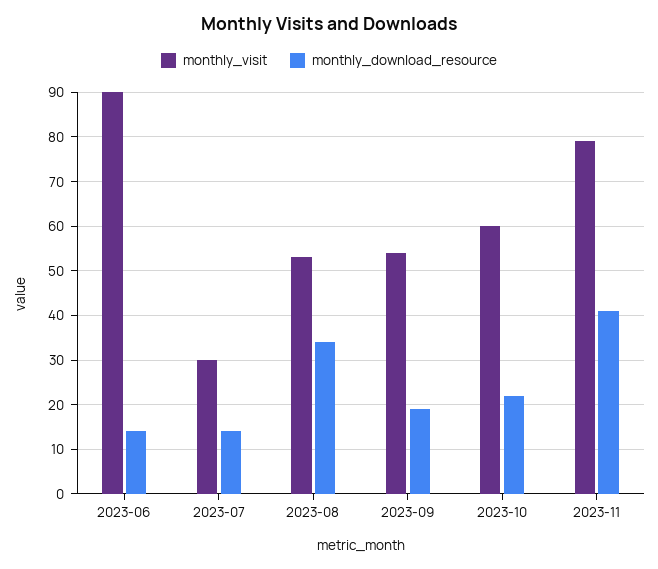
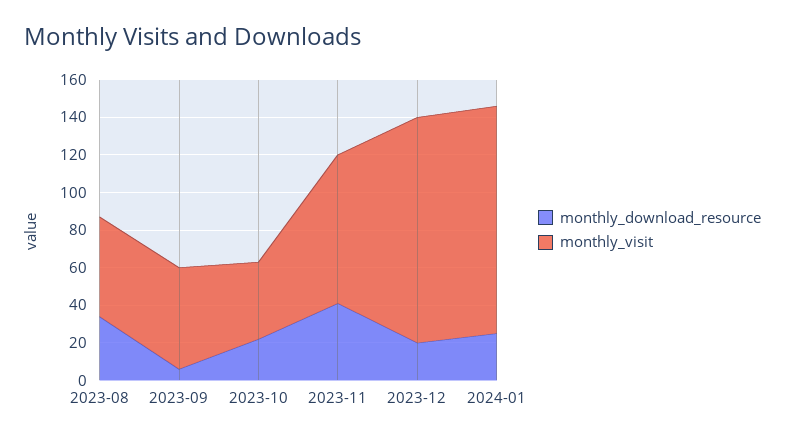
monthly_visit, 2023-06: 90 -> none
monthly_download_resource, 2023-06: 15 -> none
monthly_visit, 2023-07: 30 -> none
monthly_download_resource, 2023-07: 15 -> none
monthly_download_resource, 2023-09: 20 -> 5
monthly_visit, 2023-10: 60 -> 40
monthly_download_resource, 2023-12: none -> 20
monthly_visit, 2023-12: none -> 120
monthly_download_resource, 2024-01: none -> 25
monthly_visit, 2024-01: none -> 120

